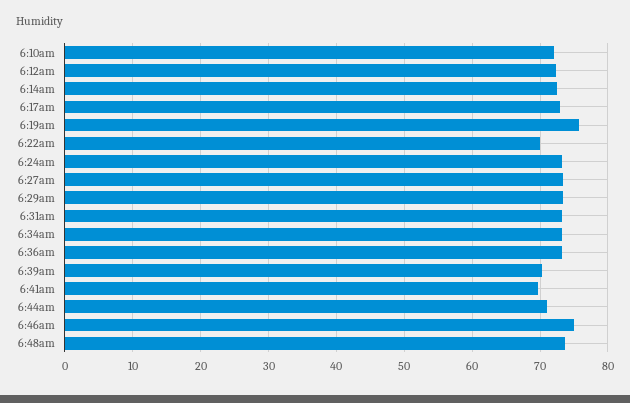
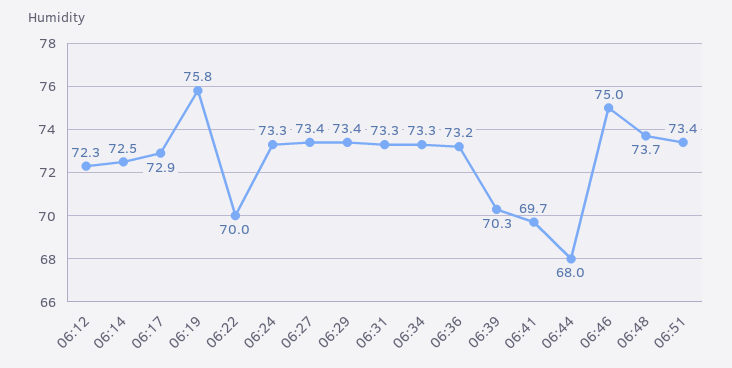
6:10am: 72 -> none
6:44am: 71 -> 68
06:51: none -> 73.4

